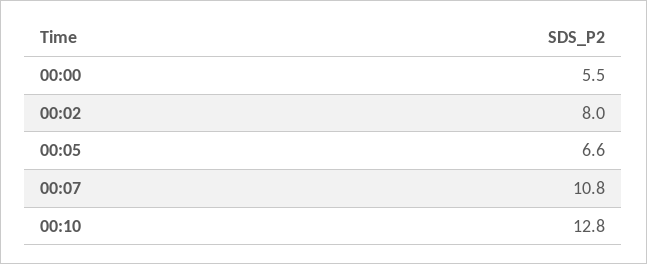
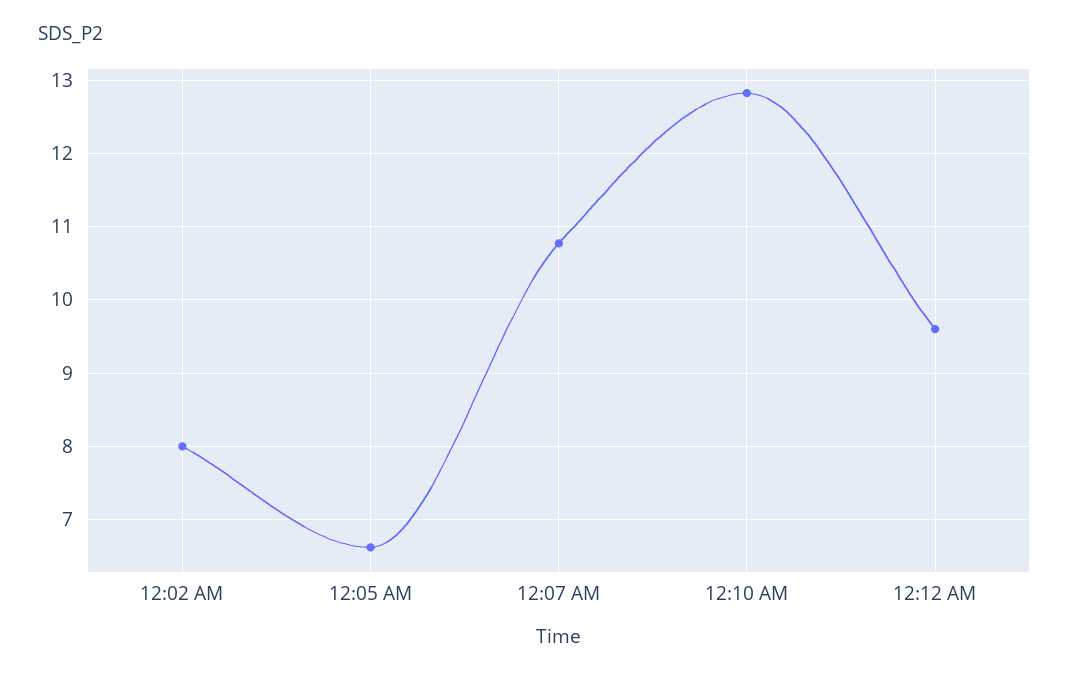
00:00: 5.5 -> none
12:12 AM: none -> 9.6

